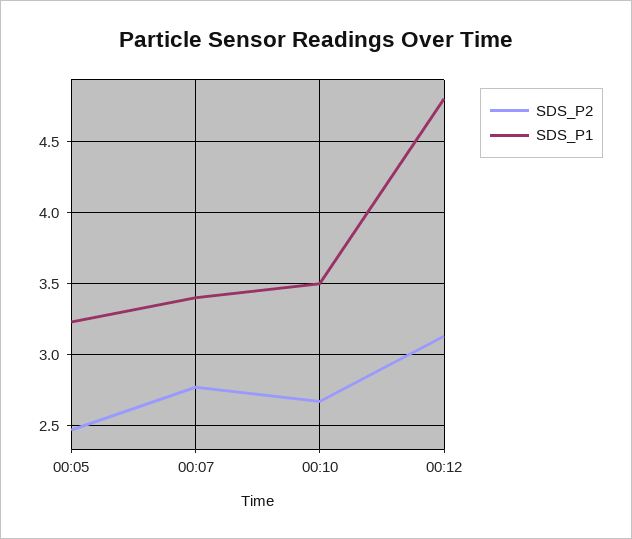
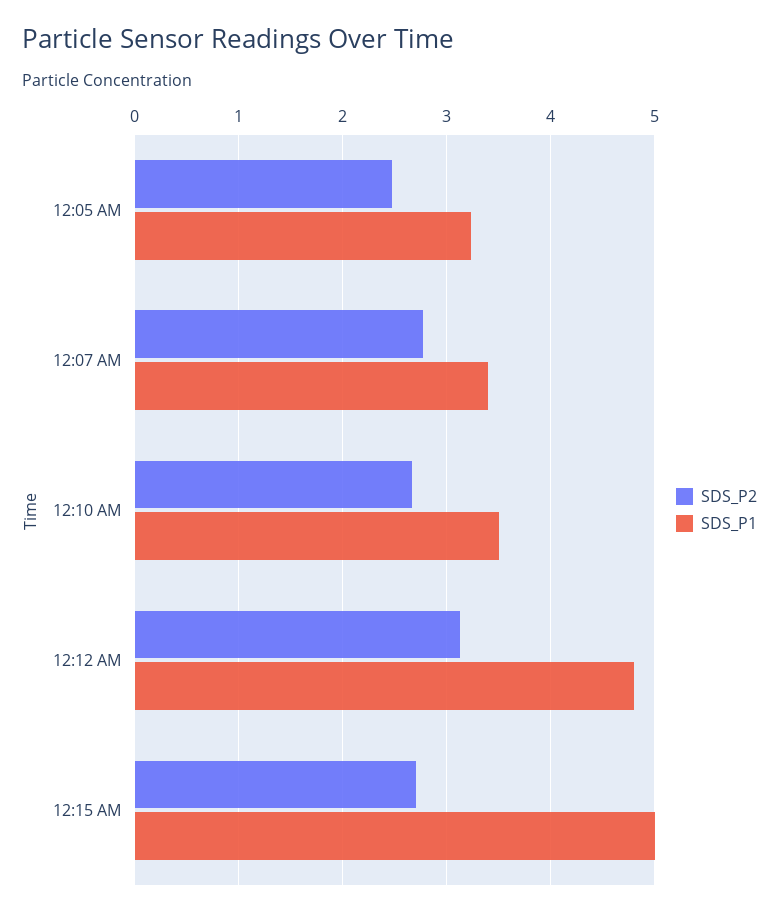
SDS_P2, 12:15 AM: none -> 2.7
SDS_P1, 12:15 AM: none -> 5

